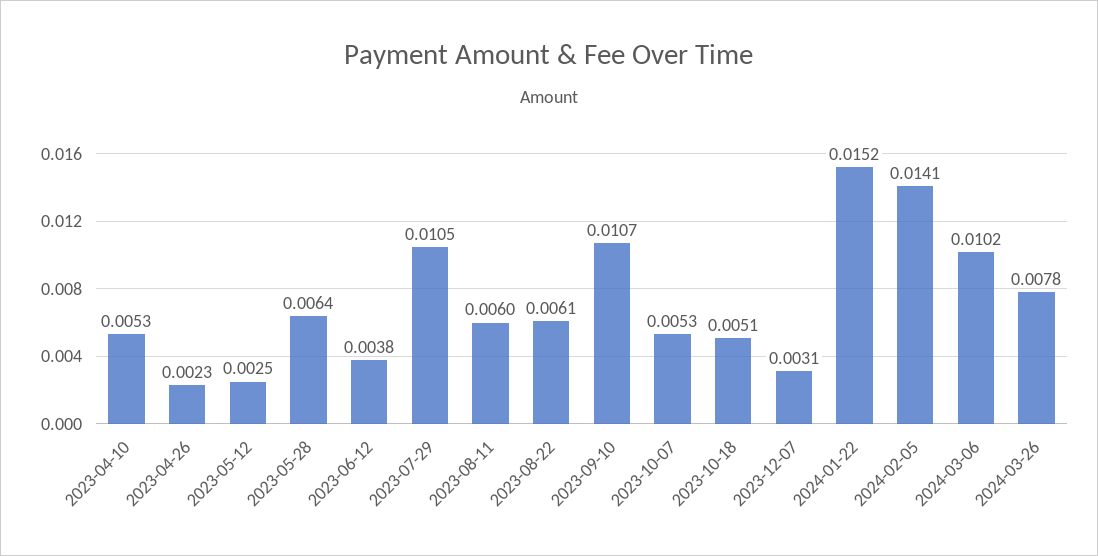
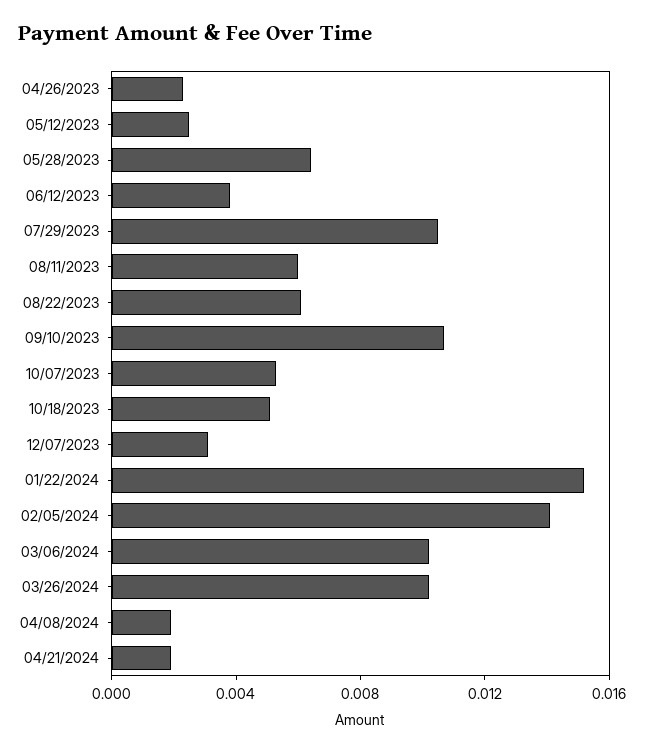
2023-04-10: 0.0053 -> none
2024-03-26: 0.0078 -> 0.01
04/08/2024: none -> 0.002
04/21/2024: none -> 0.002

